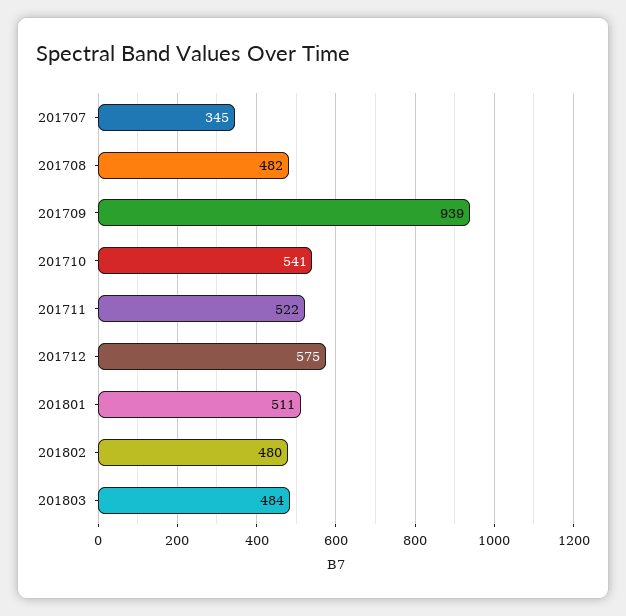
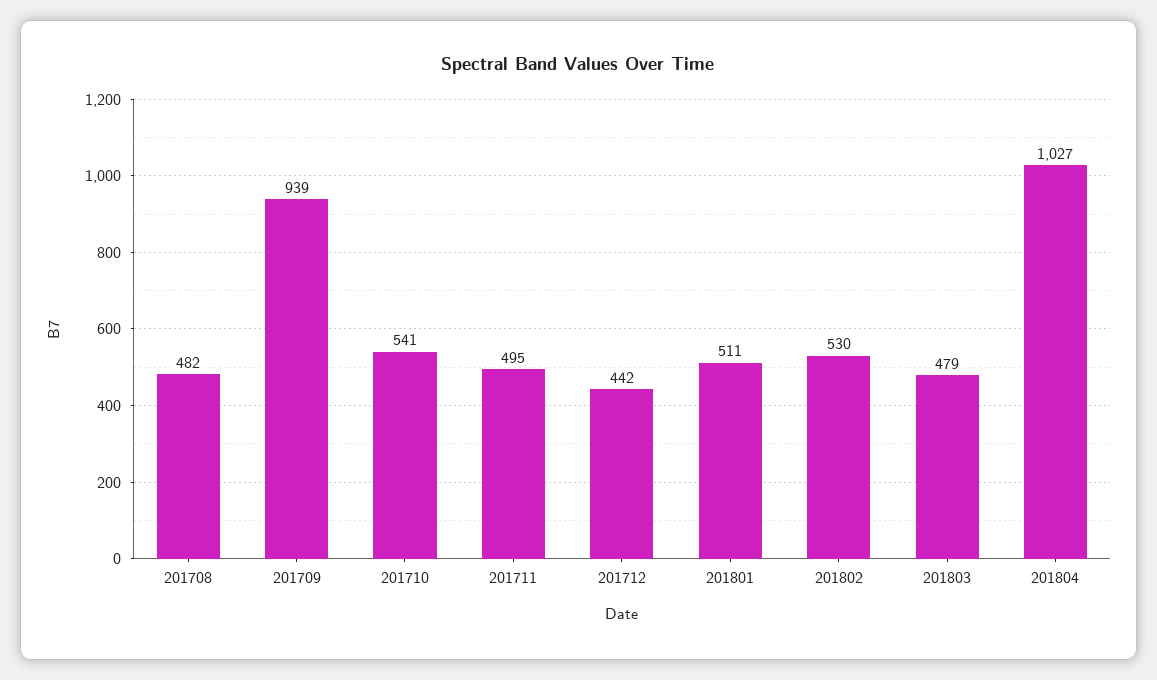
201707: 345 -> none
201711: 522 -> 495
201712: 575 -> 442
201802: 480 -> 530
201803: 484 -> 479
201804: none -> 1027

